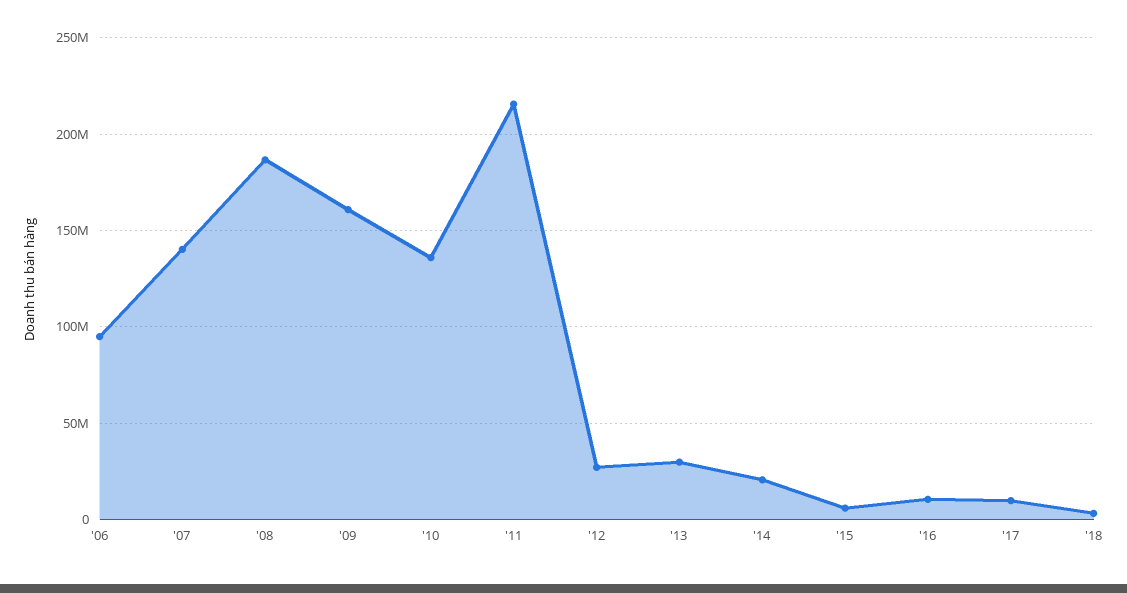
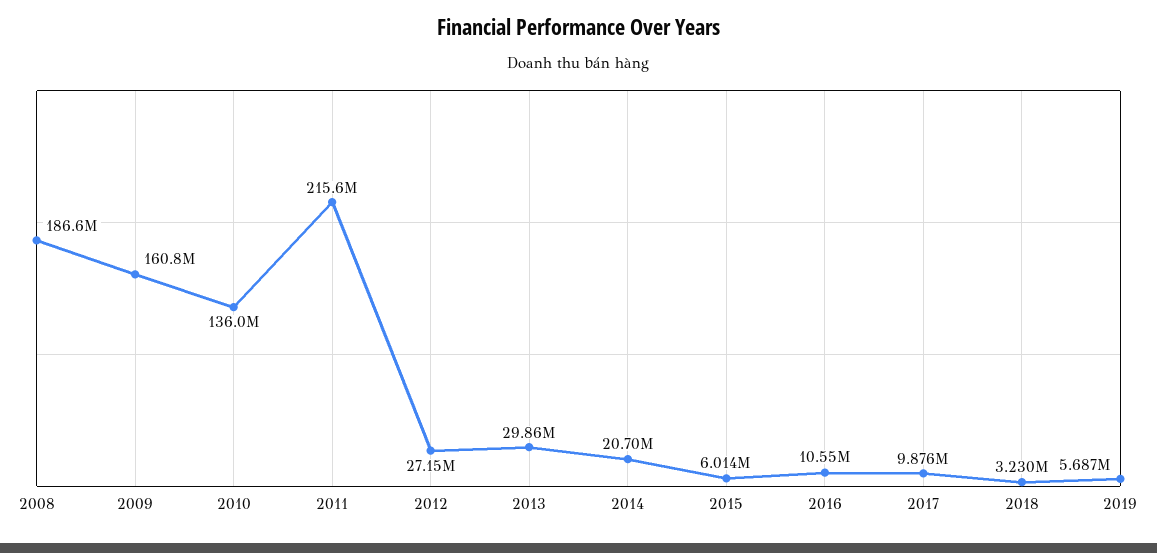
'06: 95000000 -> none
'07: 140000000 -> none
2019: none -> 5687000

